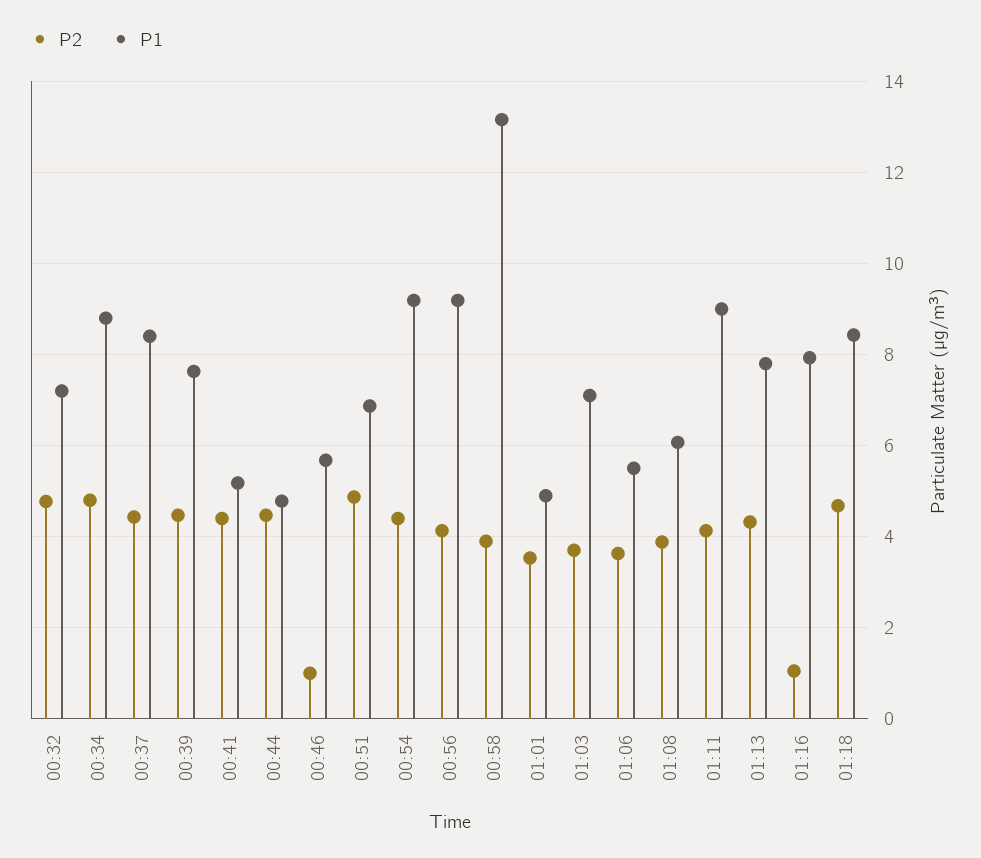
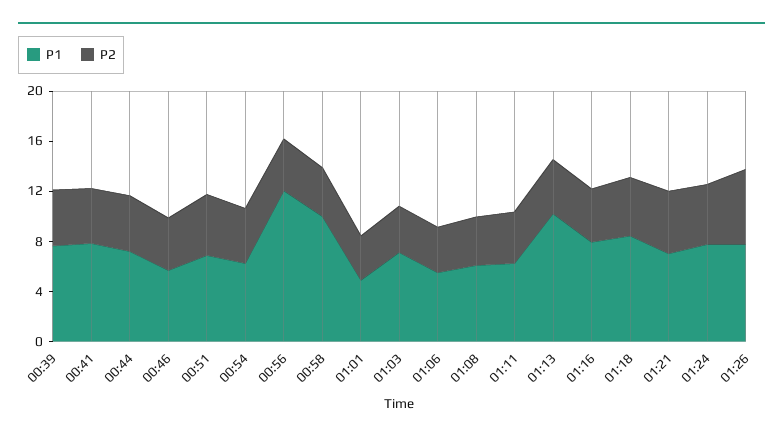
P2, 00:32: 4.8 -> none
P1, 00:32: 7.2 -> none
P2, 00:34: 4.8 -> none
P1, 00:34: 8.8 -> none
P2, 00:37: 4.4 -> none
P1, 00:37: 8.4 -> none
P1, 00:41: 5.2 -> 8
P1, 00:44: 4.8 -> 7
P2, 00:46: 1 -> 4
P1, 00:54: 9.2 -> 6
P1, 00:56: 9.2 -> 12
P1, 00:58: 13.2 -> 10
P1, 01:11: 9 -> 6
P1, 01:13: 7.8 -> 10
P2, 01:16: 1 -> 4
P1, 01:21: none -> 7
P2, 01:21: none -> 5
P1, 01:24: none -> 8
P2, 01:24: none -> 5
P1, 01:26: none -> 8
P2, 01:26: none -> 6

